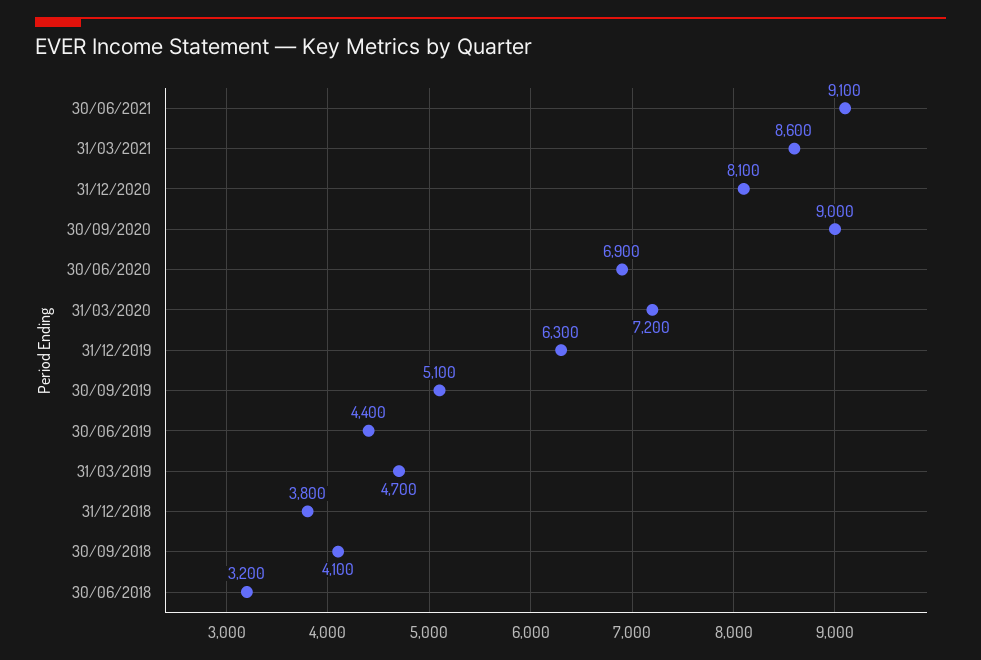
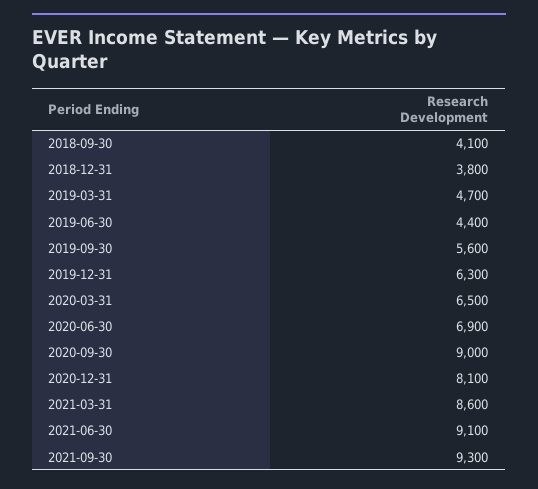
31/03/2020: 7200 -> 6500
30/09/2019: 5100 -> 5600
30/06/2018: 3200 -> none
2021-09-30: none -> 9300

